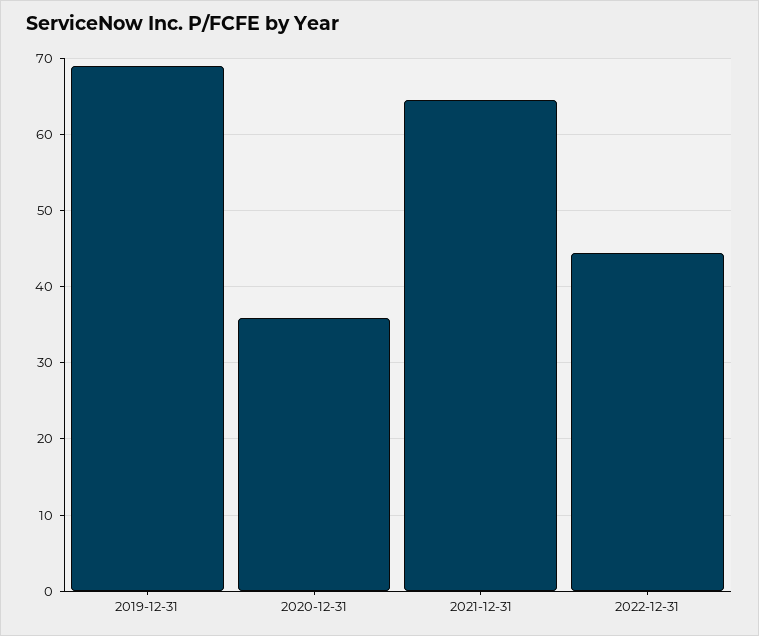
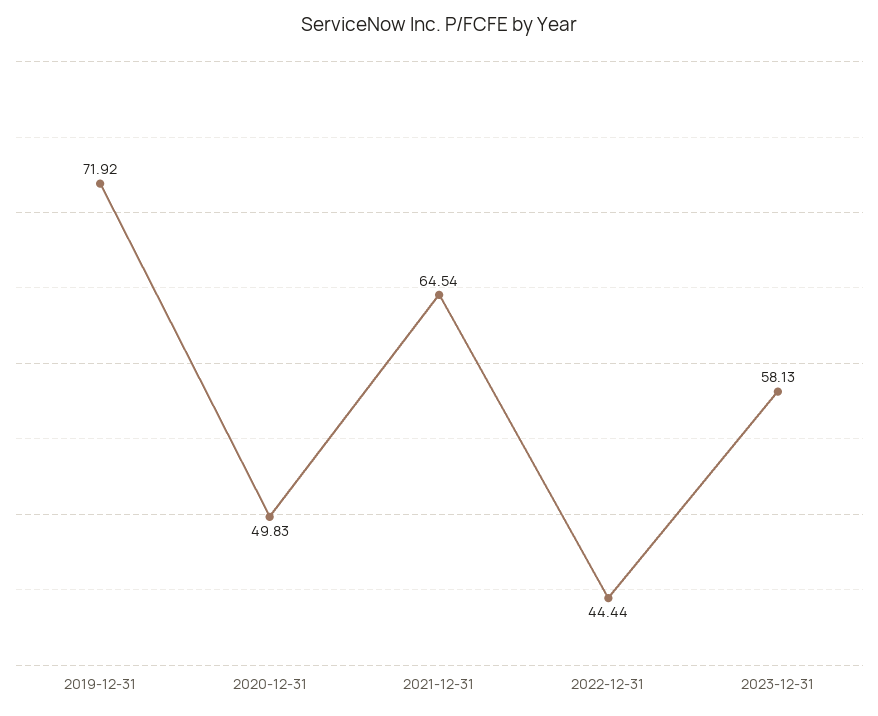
2019-12-31: 69 -> 71.92
2020-12-31: 36 -> 49.83
2023-12-31: none -> 58.13

